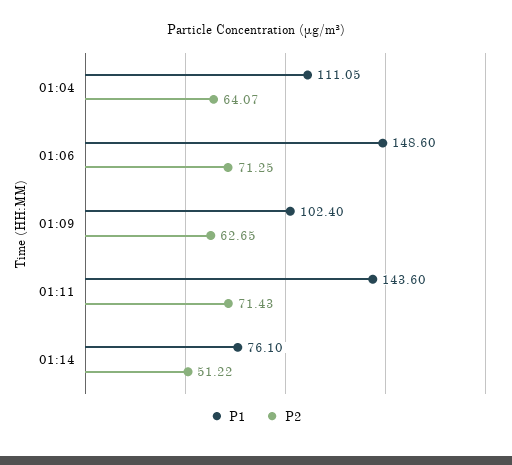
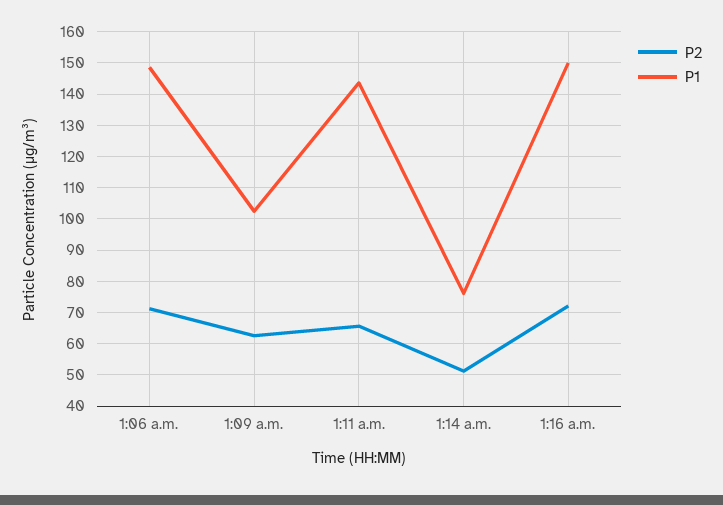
P1, 01:04: 111.05 -> none
P2, 01:04: 64.07 -> none
P2, 01:11: 71.43 -> 66
P2, 1:16 a.m.: none -> 72
P1, 1:16 a.m.: none -> 150

